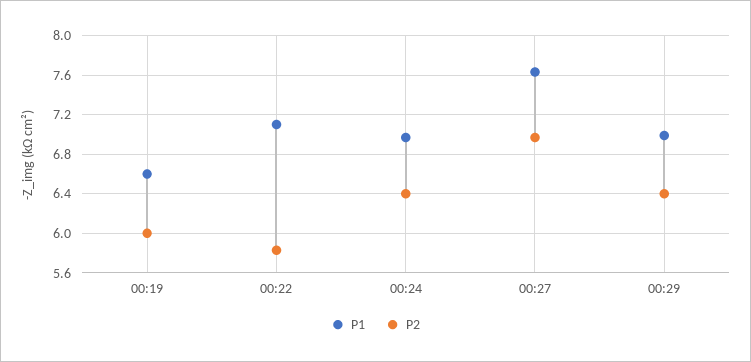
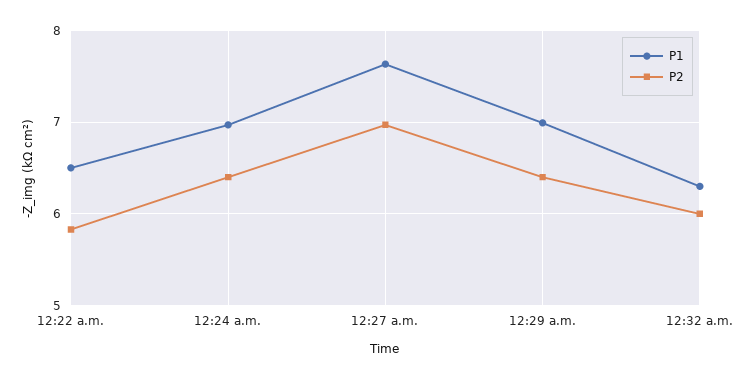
P1, 00:19: 6.6 -> none
P2, 00:19: 6 -> none
P1, 00:22: 7.1 -> 6.5
P1, 12:32 a.m.: none -> 6.3
P2, 12:32 a.m.: none -> 6

